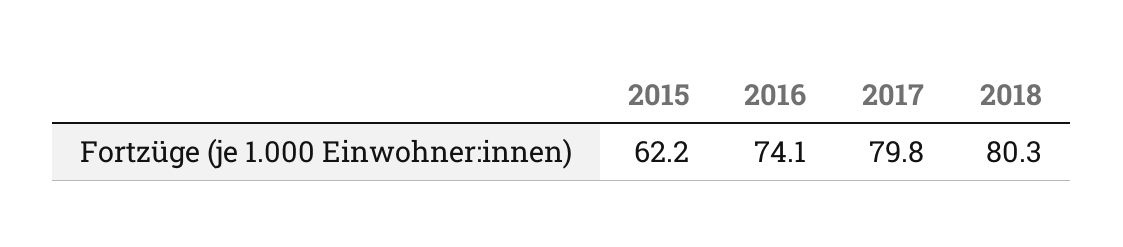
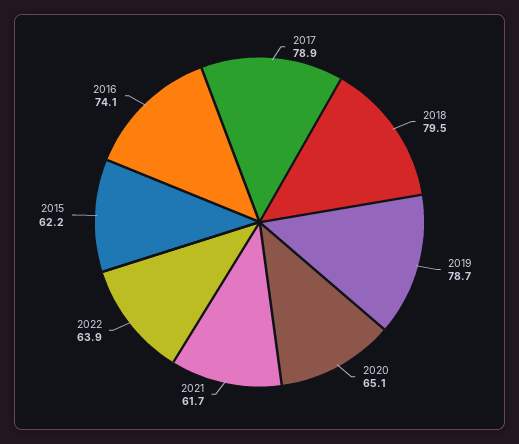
2017: 79.8 -> 78.9
2018: 80.3 -> 79.5
2019: none -> 78.7
2020: none -> 65.1
2021: none -> 61.7
2022: none -> 63.9

